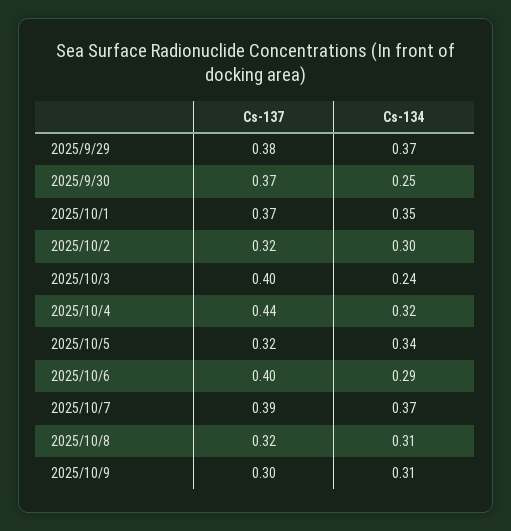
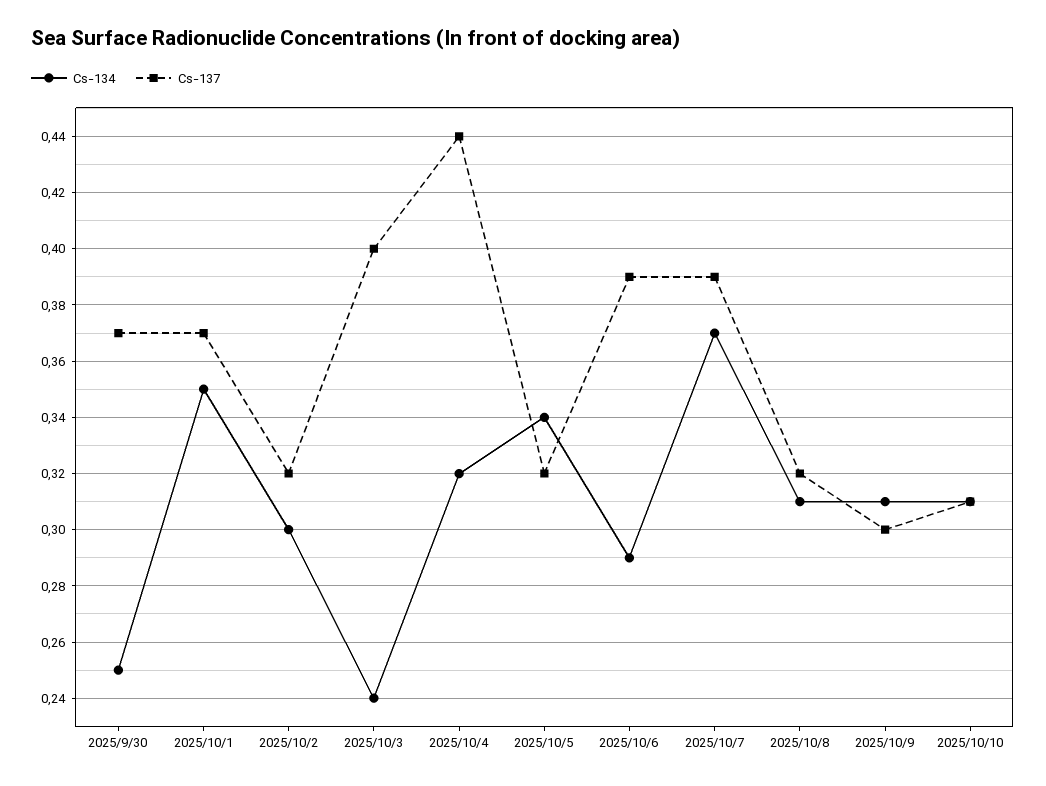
Cs-137, 2025/9/29: 0.38 -> none
Cs-134, 2025/9/29: 0.37 -> none
Cs-137, 2025/10/6: 0.4 -> 0.39
Cs-134, 2025/10/10: none -> 0.31
Cs-137, 2025/10/10: none -> 0.31

